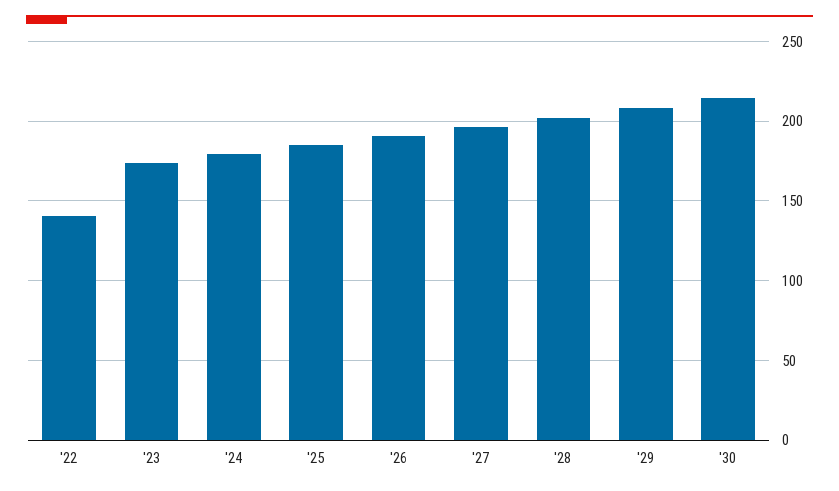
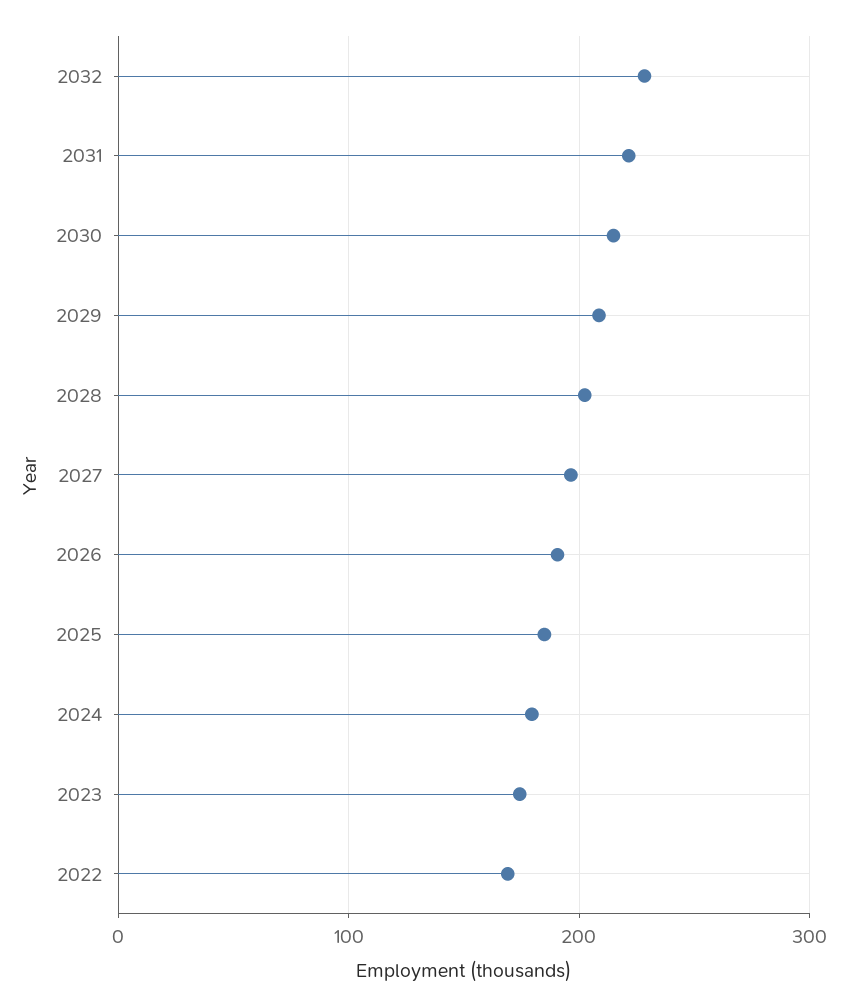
'22: 140 -> 170
2032: none -> 230
2031: none -> 220

